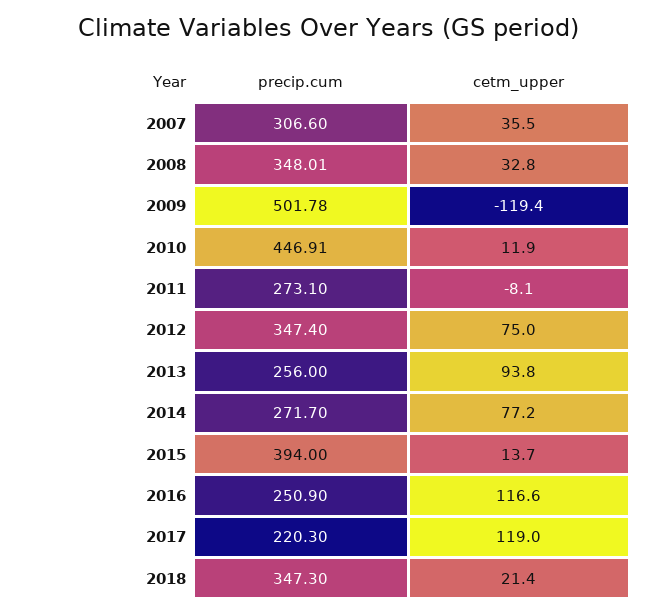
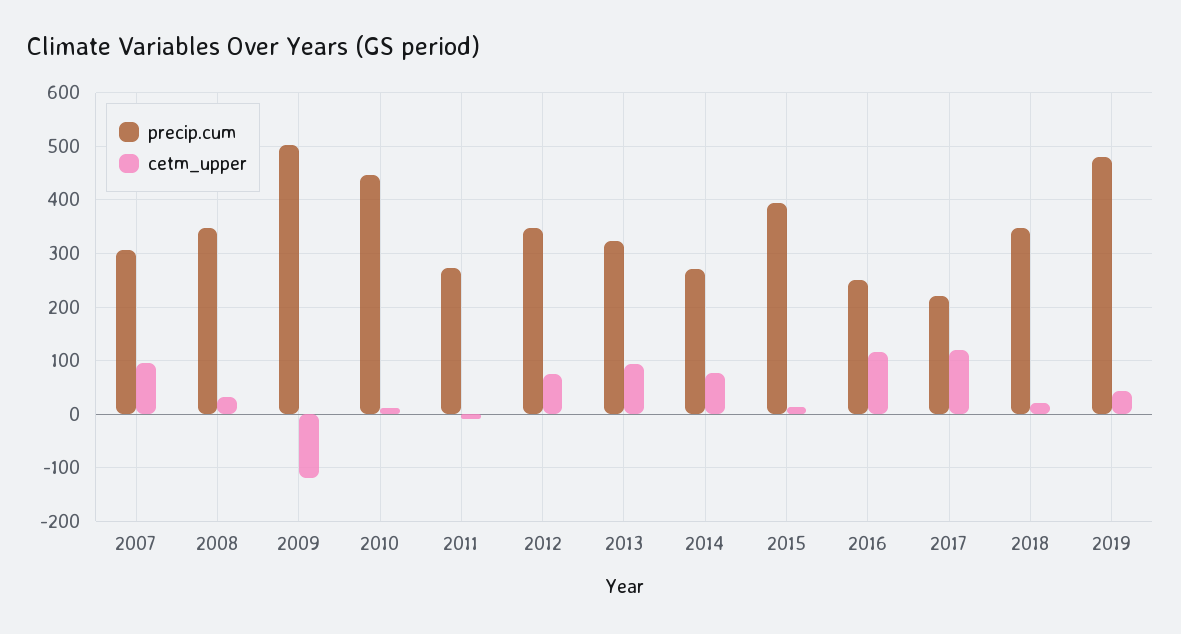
cetm_upper, 2007: 35.5 -> 100
precip.cum, 2013: 256 -> 320
precip.cum, 2019: none -> 480
cetm_upper, 2019: none -> 40

